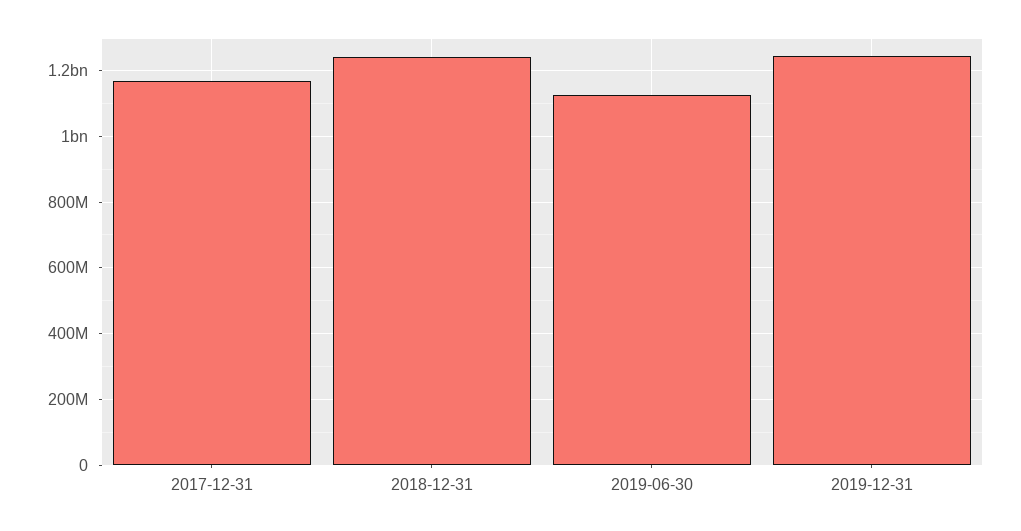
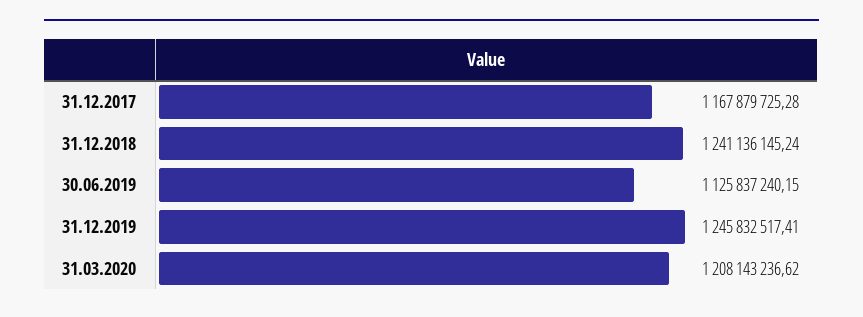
31.03.2020: none -> 1208143236.62

